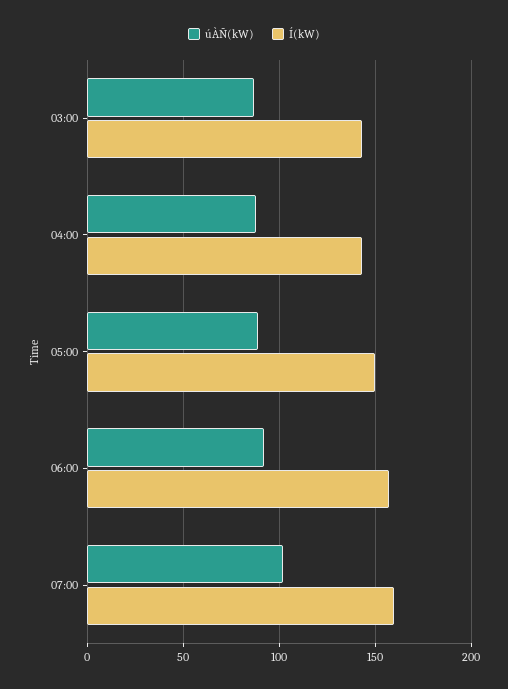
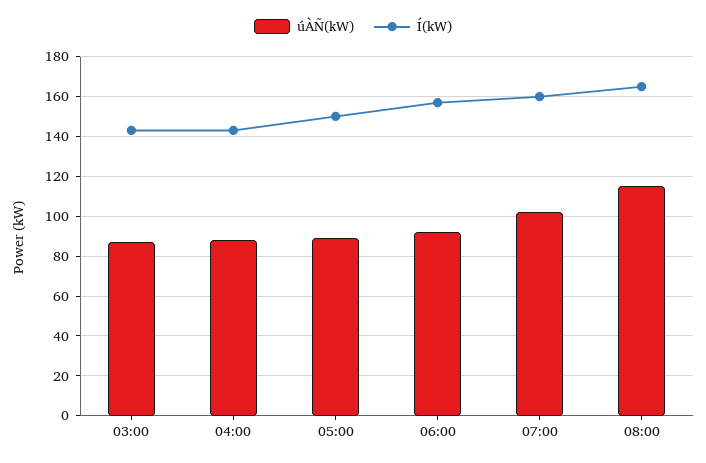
úÀÑ(kW), 08:00: none -> 115
Í(kW), 08:00: none -> 165

